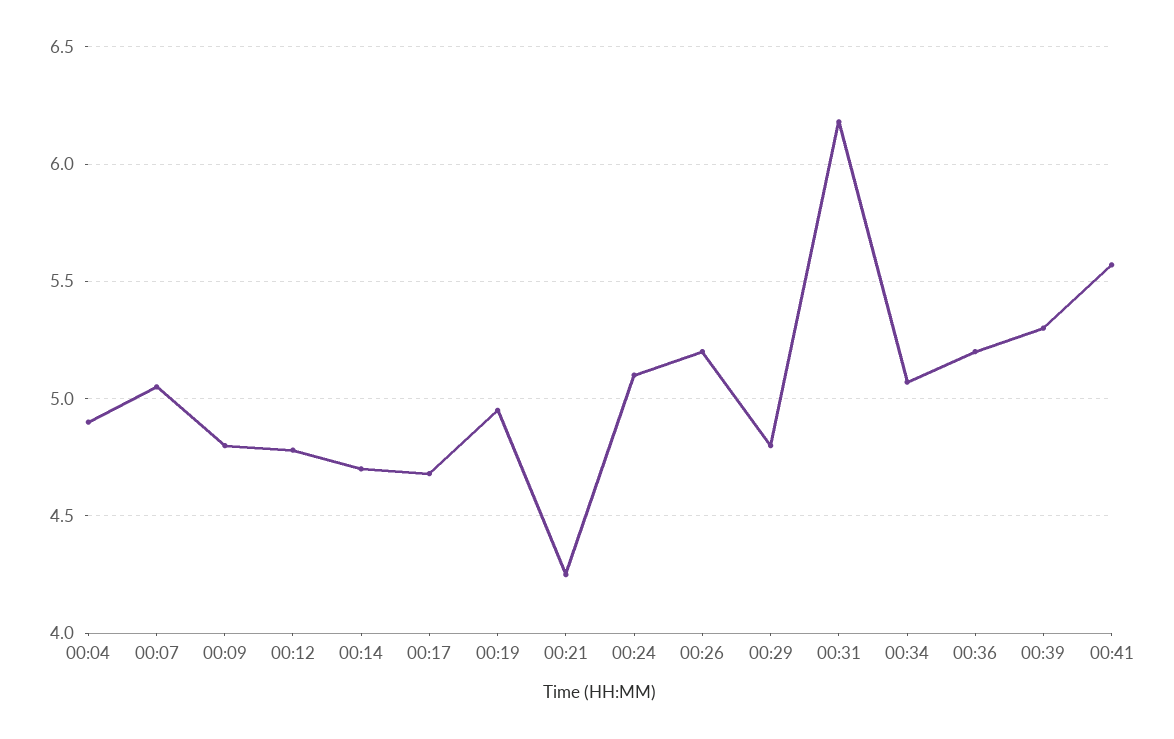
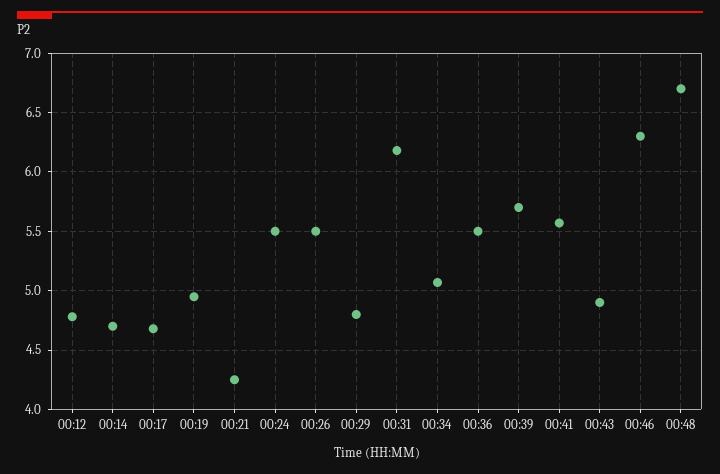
00:04: 4.9 -> none
00:07: 5.05 -> none
00:09: 4.8 -> none
00:24: 5.1 -> 5.5
00:26: 5.2 -> 5.5
00:36: 5.2 -> 5.5
00:39: 5.3 -> 5.7
00:43: none -> 4.9
00:46: none -> 6.3
00:48: none -> 6.7

